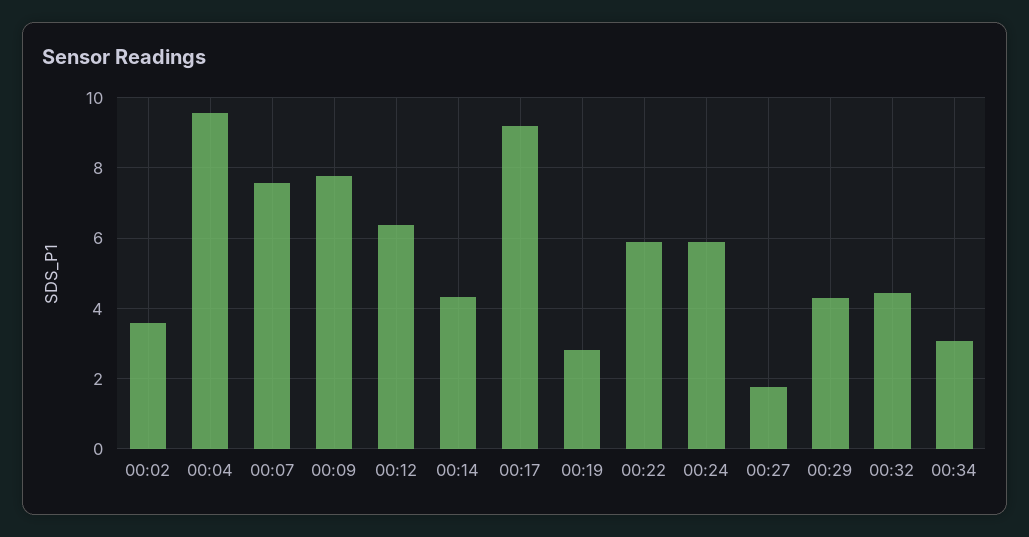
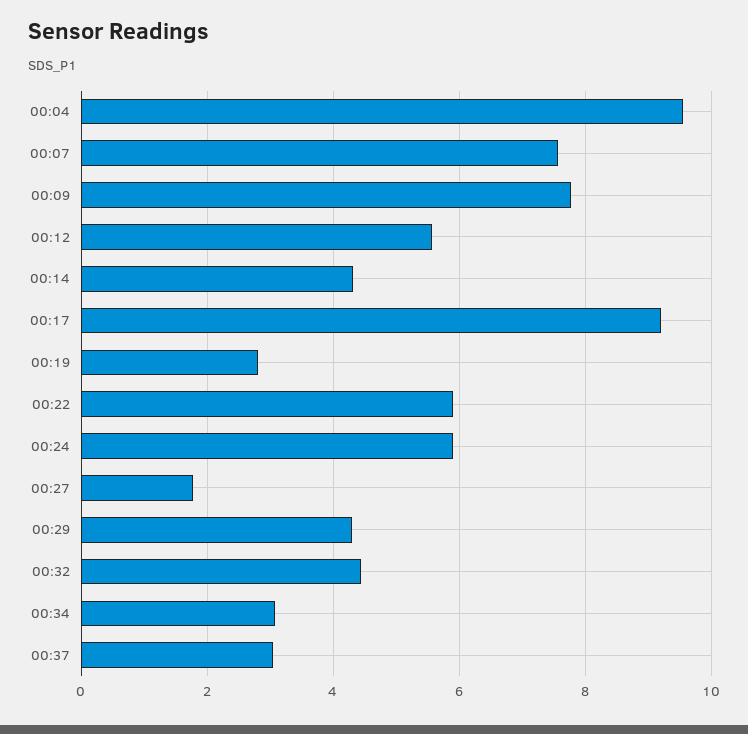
00:02: 3.6 -> none
00:12: 6.4 -> 5.6
00:37: none -> 3

